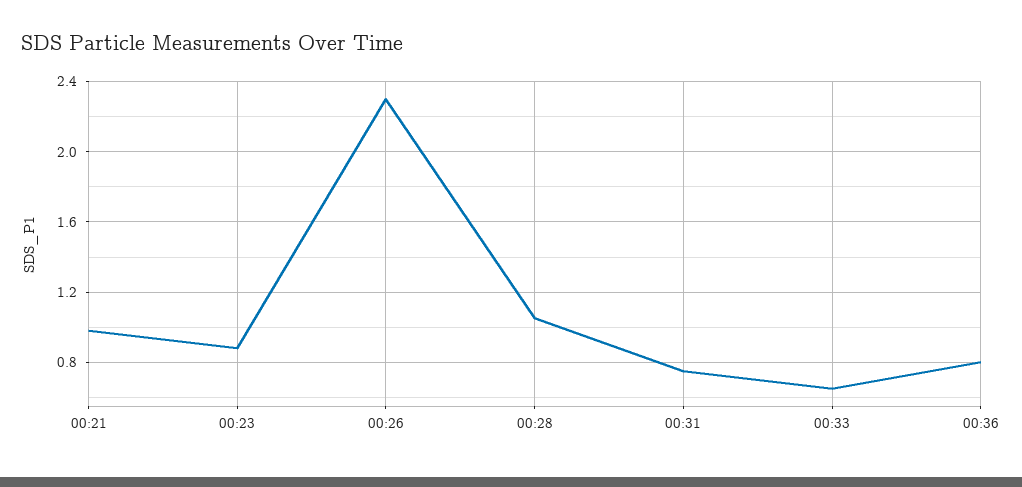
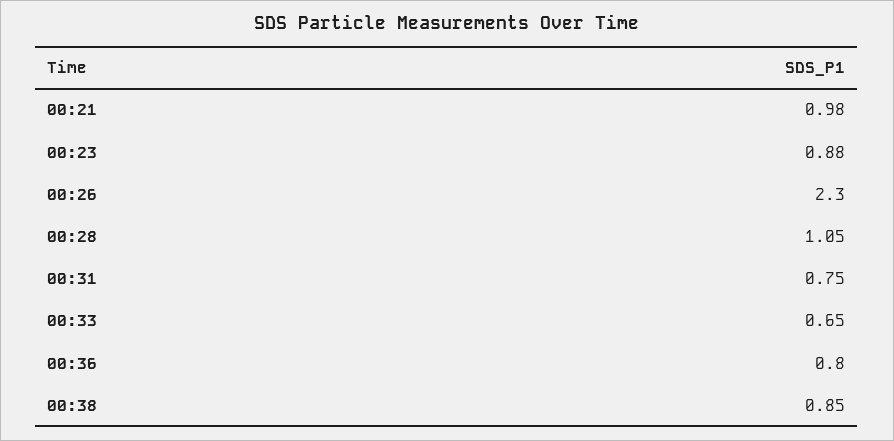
00:38: none -> 0.85

